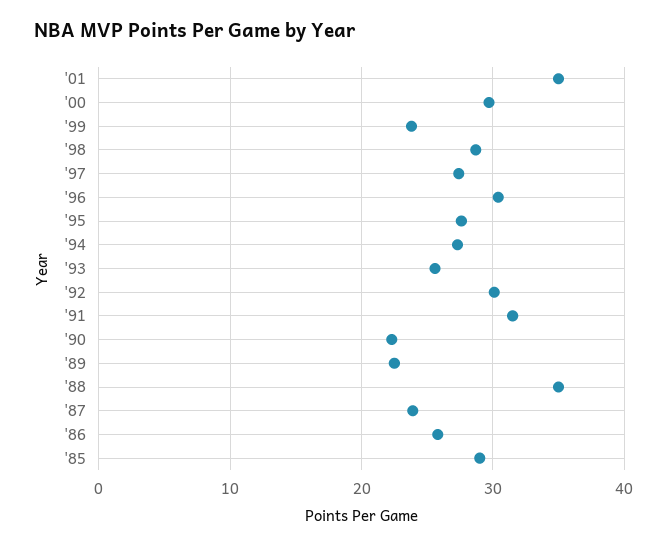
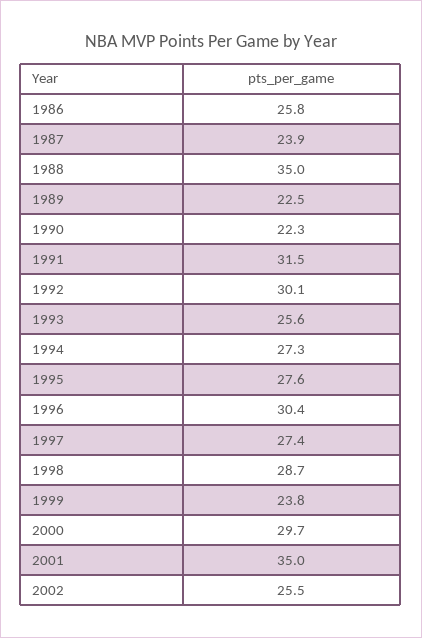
'85: 29 -> none
2002: none -> 25.5

